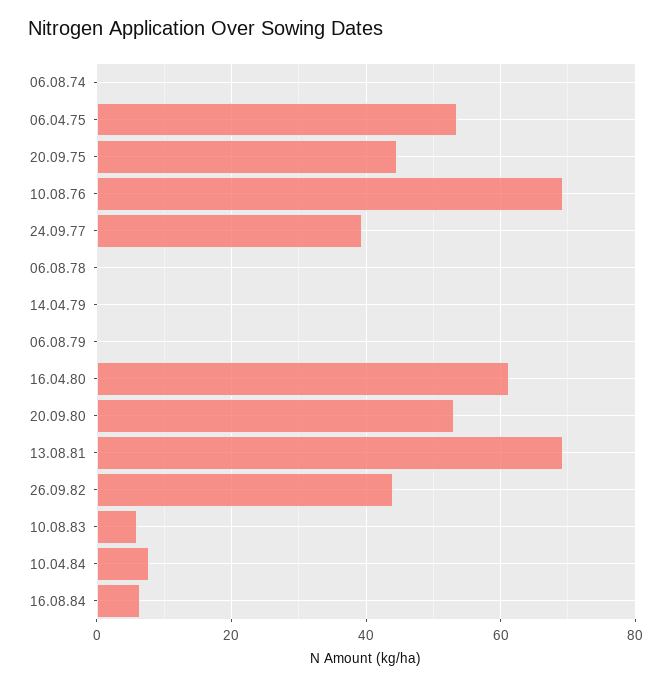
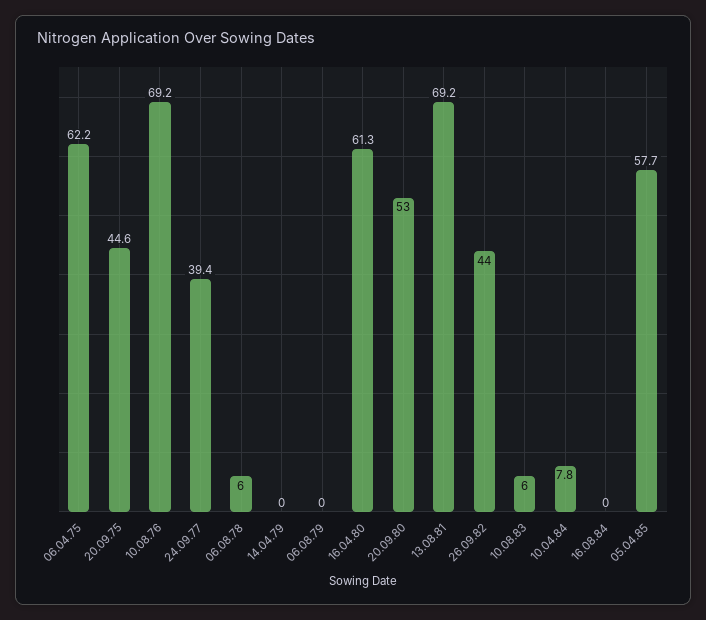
06.08.74: 0 -> none
06.04.75: 54 -> 62.2
06.08.78: 0 -> 6
16.08.84: 6 -> 0
05.04.85: none -> 57.7

